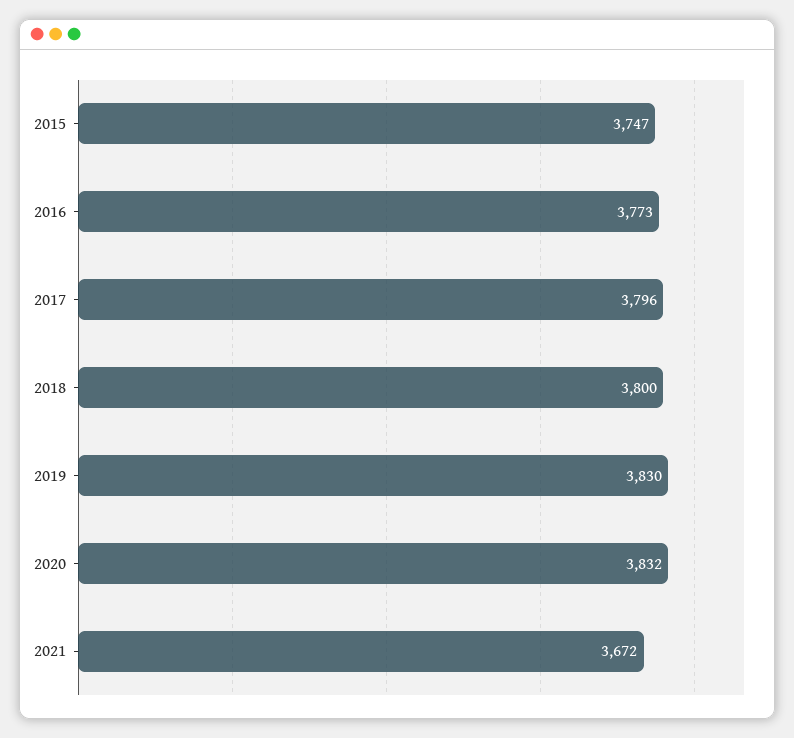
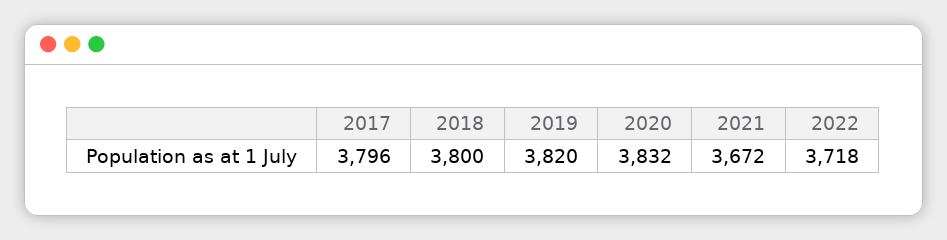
2015: 3747 -> none
2016: 3773 -> none
2019: 3830 -> 3820
2022: none -> 3718

